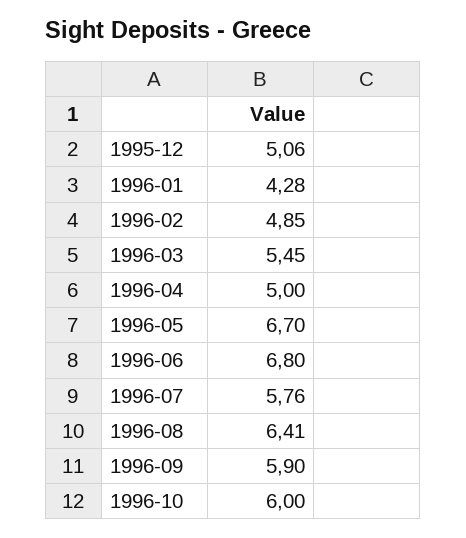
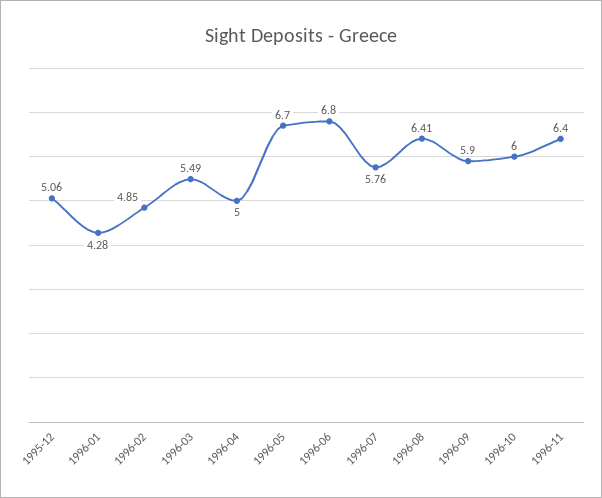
1996-03: 5.45 -> 5.49
1996-11: none -> 6.4

